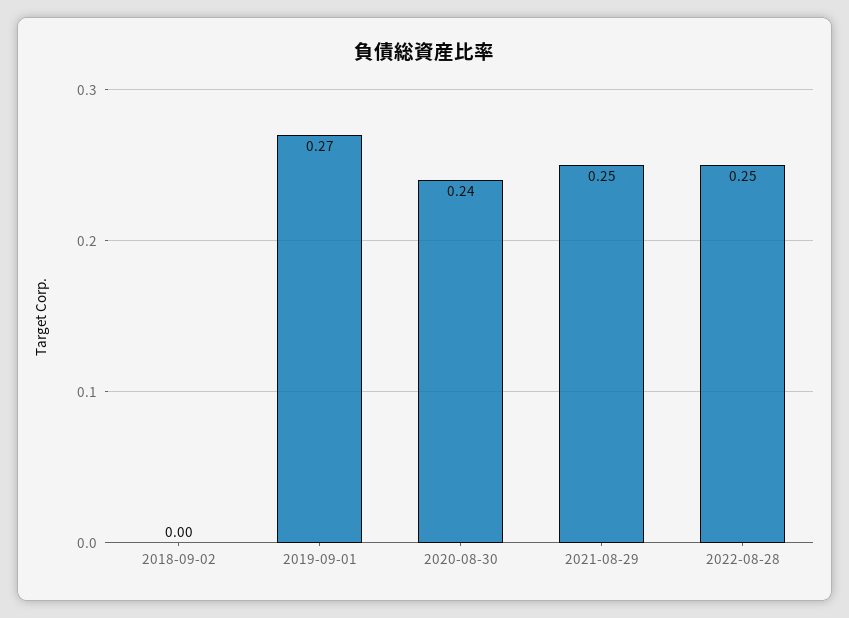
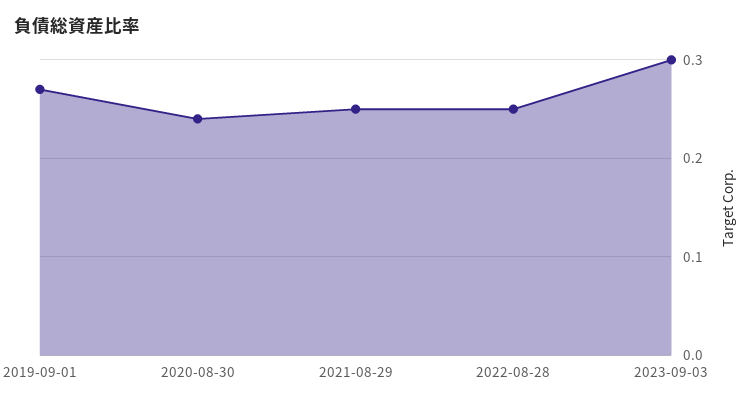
2018-09-02: 0 -> none
2023-09-03: none -> 0.3

